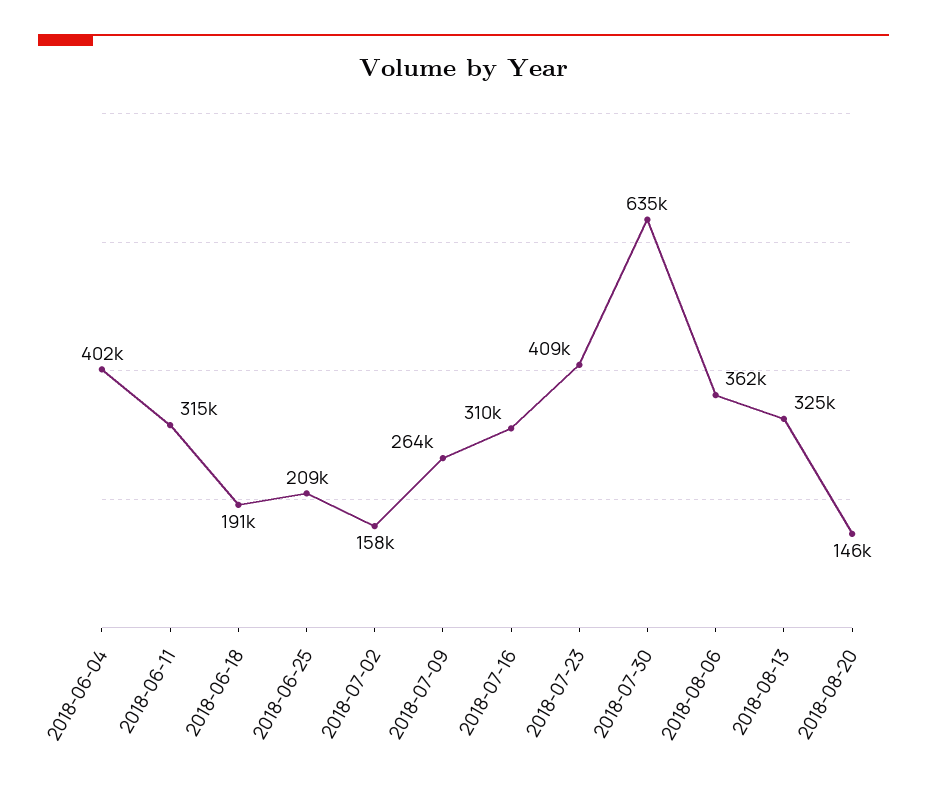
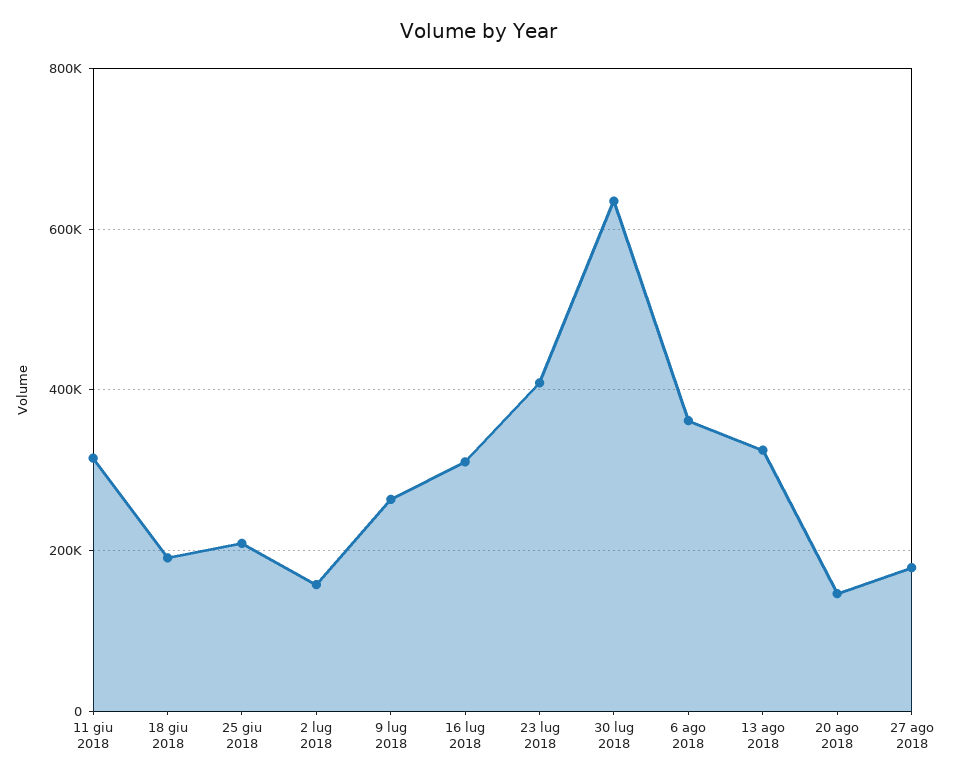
2018-06-04: 402000 -> none
27 ago 2018: none -> 180000

